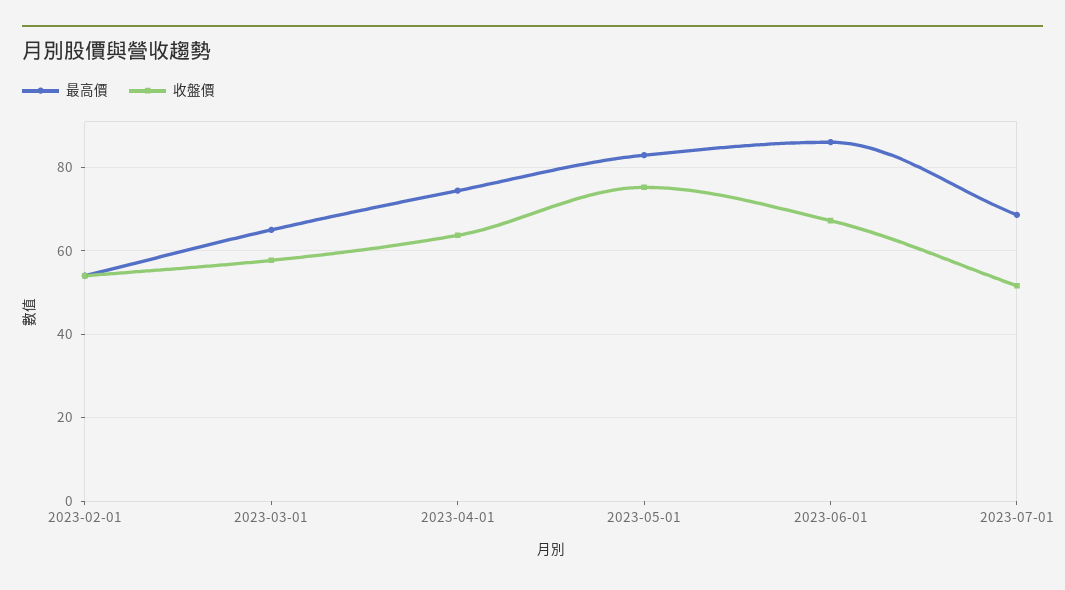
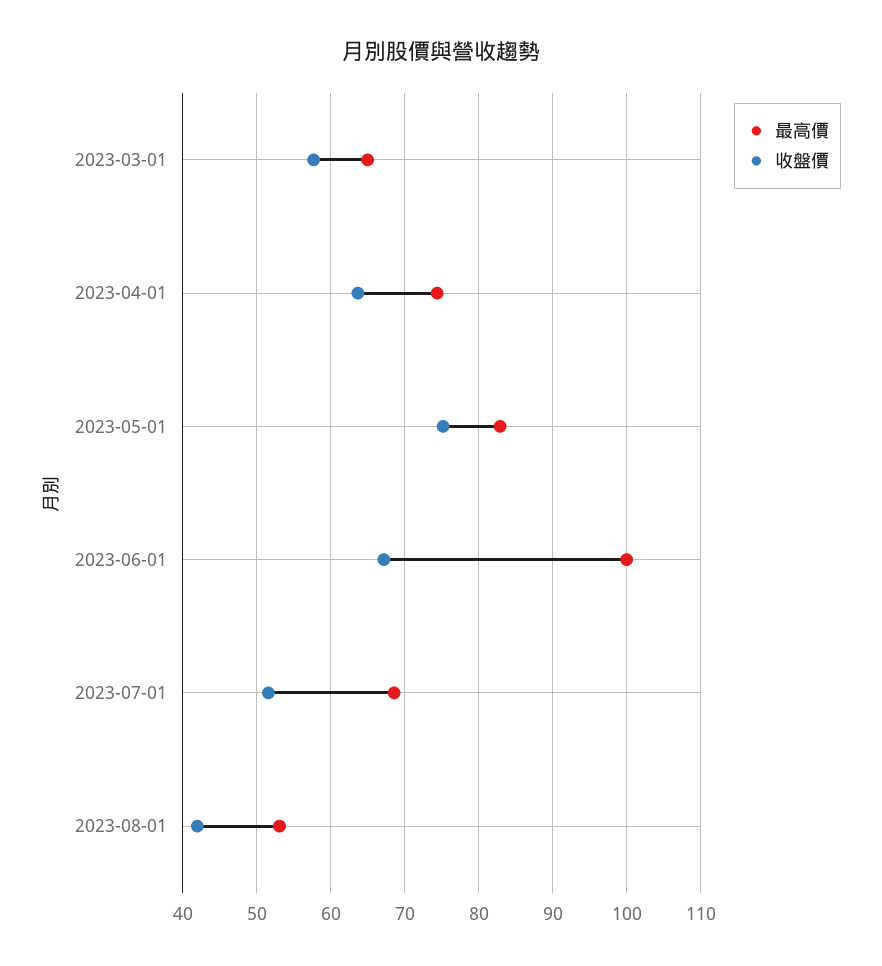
最高價, 2023-02-01: 54 -> none
收盤價, 2023-02-01: 54 -> none
最高價, 2023-06-01: 86 -> 100
最高價, 2023-08-01: none -> 53
收盤價, 2023-08-01: none -> 42

